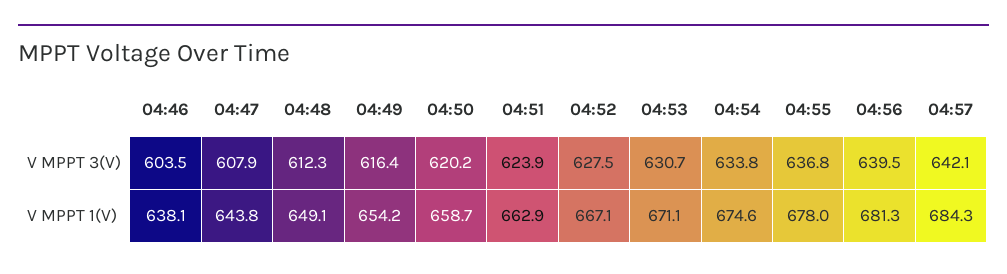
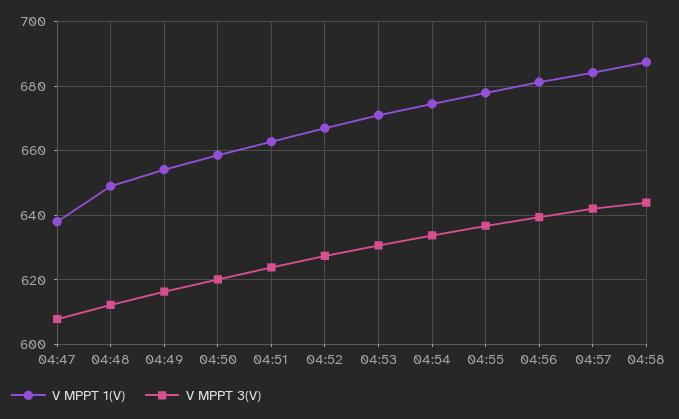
V MPPT 3(V), 04:46: 603.5 -> none
V MPPT 1(V), 04:46: 638.1 -> none
V MPPT 1(V), 04:47: 643.8 -> 638
V MPPT 1(V), 04:58: none -> 688
V MPPT 3(V), 04:58: none -> 644

